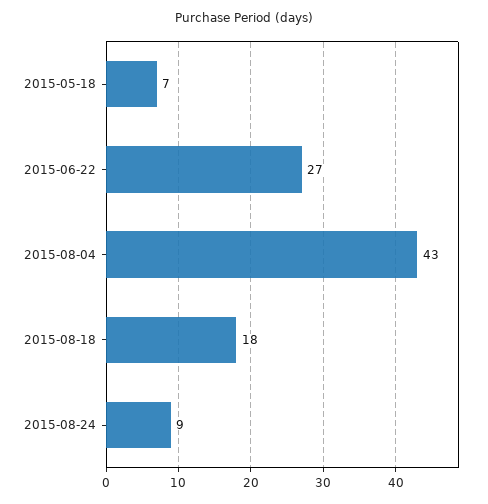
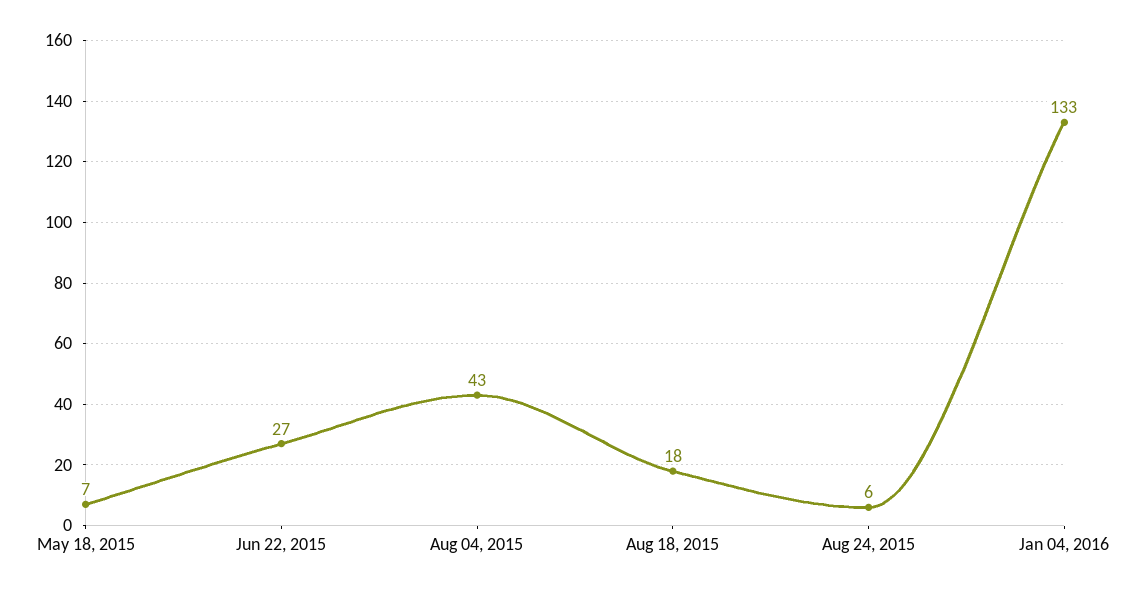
2015-08-24: 9 -> 6
Jan 04, 2016: none -> 133

